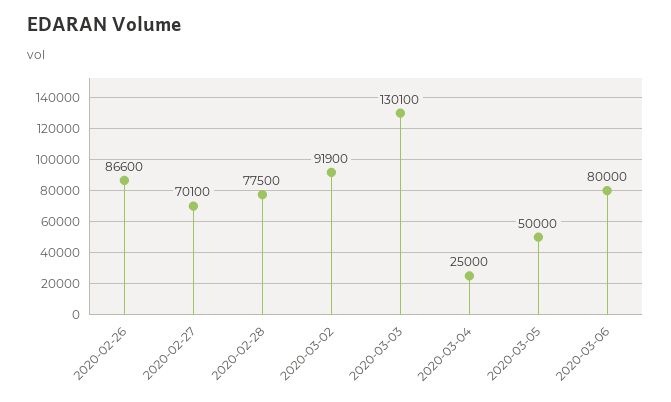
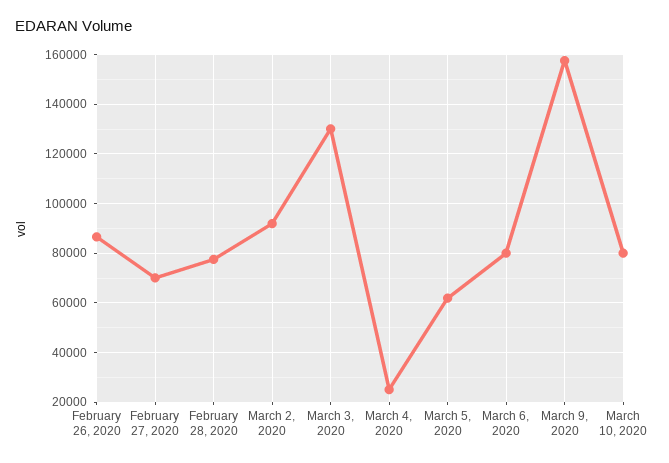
2020-03-05: 50000 -> 62500
March 9, 2020: none -> 157500
March 10, 2020: none -> 80000

